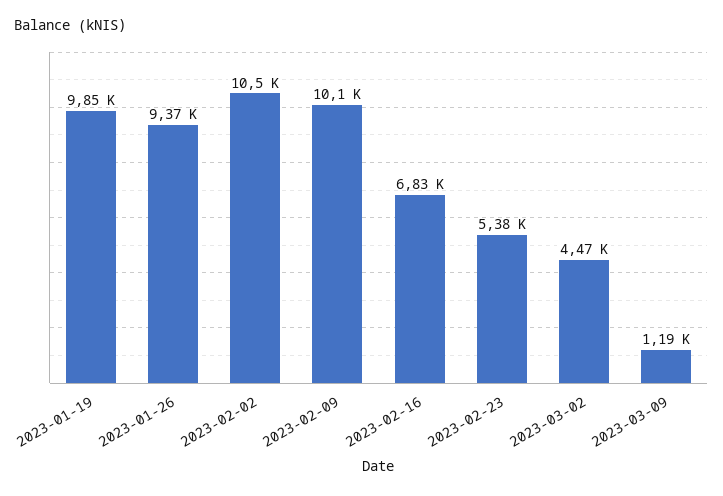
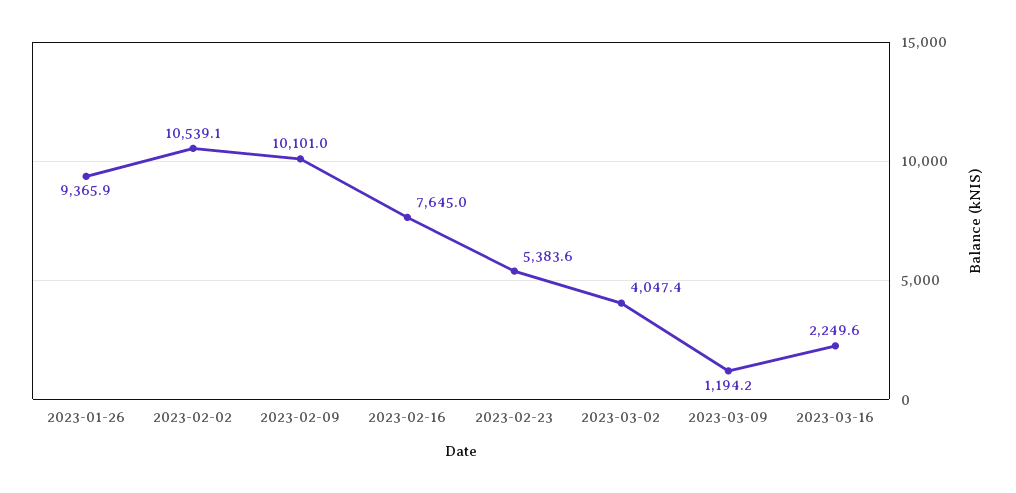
2023-01-19: 9850 -> none
2023-02-16: 6830 -> 7645
2023-03-02: 4470 -> 4047.4
2023-03-16: none -> 2249.6

